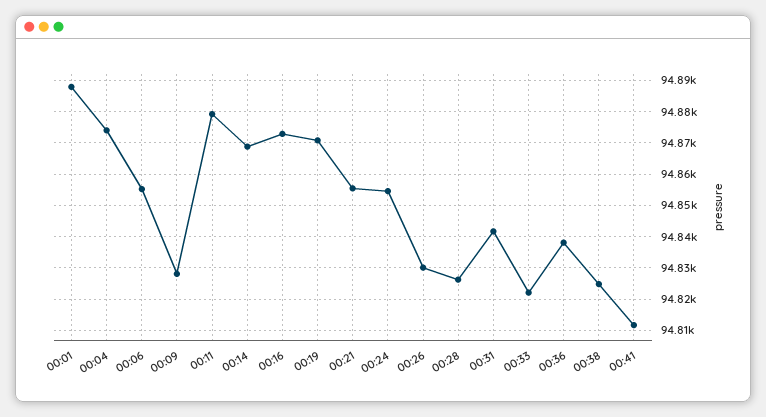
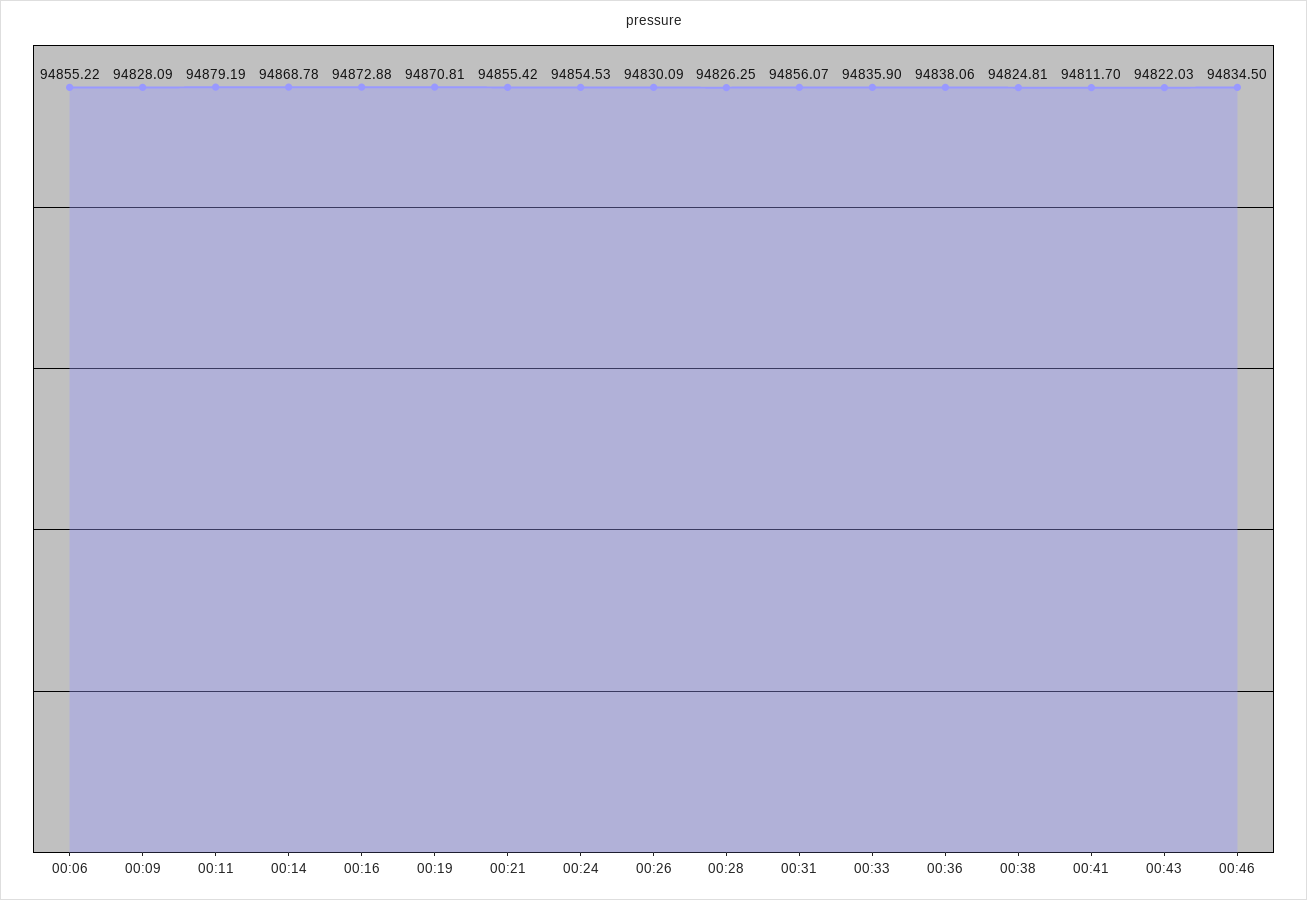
00:01: 94888 -> none
00:04: 94874 -> none
00:31: 94842 -> 94856.07
00:33: 94822 -> 94835.9
00:43: none -> 94822.03
00:46: none -> 94834.5

